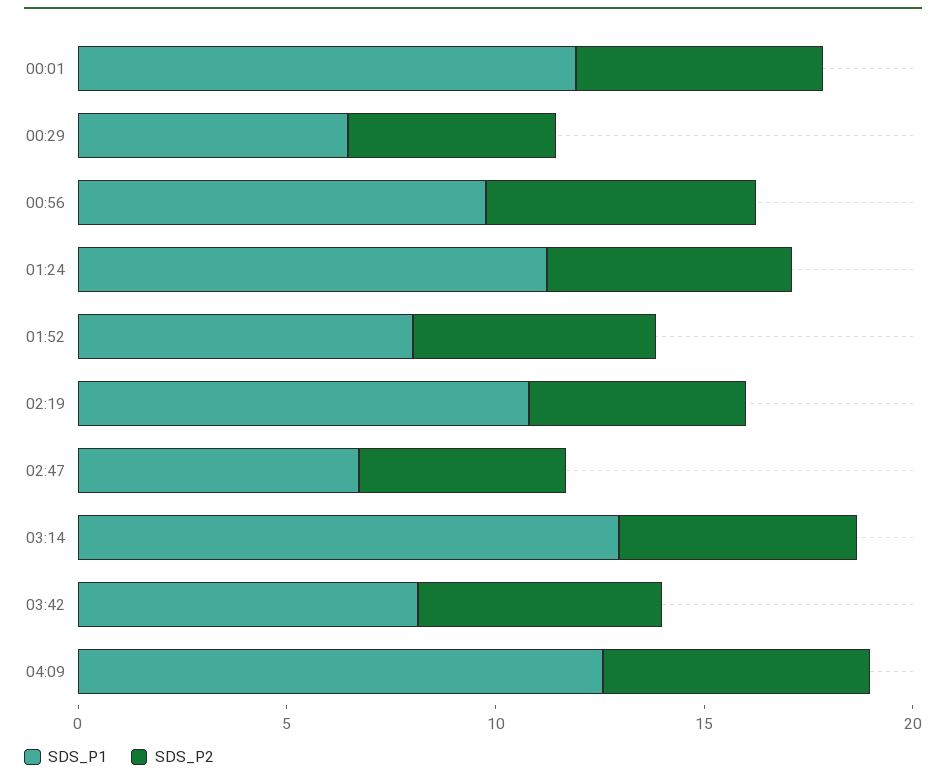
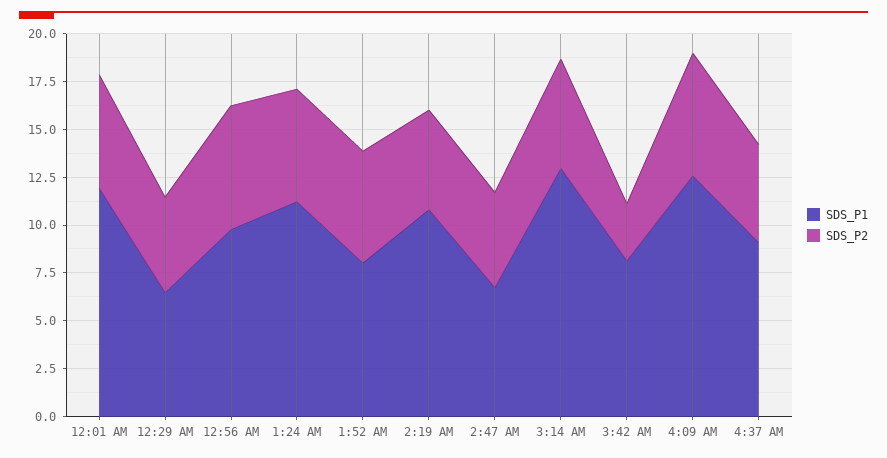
SDS_P2, 03:42: 6 -> 3
SDS_P1, 4:37 AM: none -> 9
SDS_P2, 4:37 AM: none -> 5

